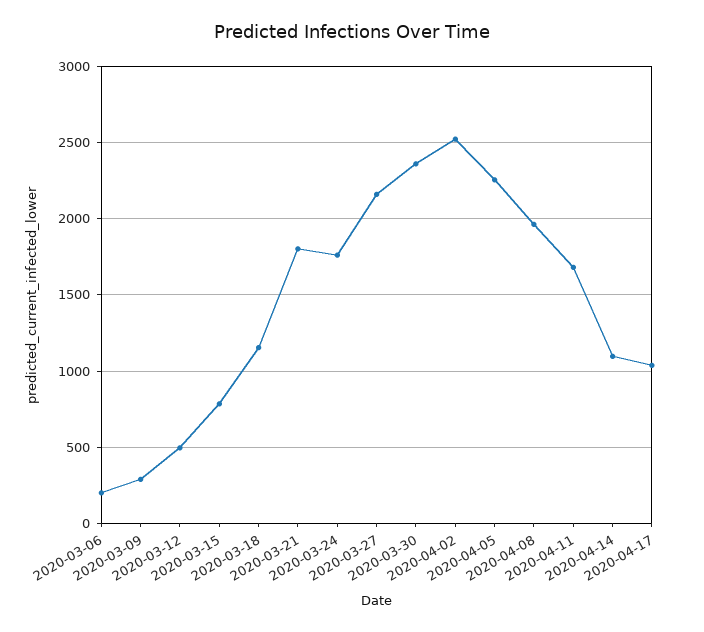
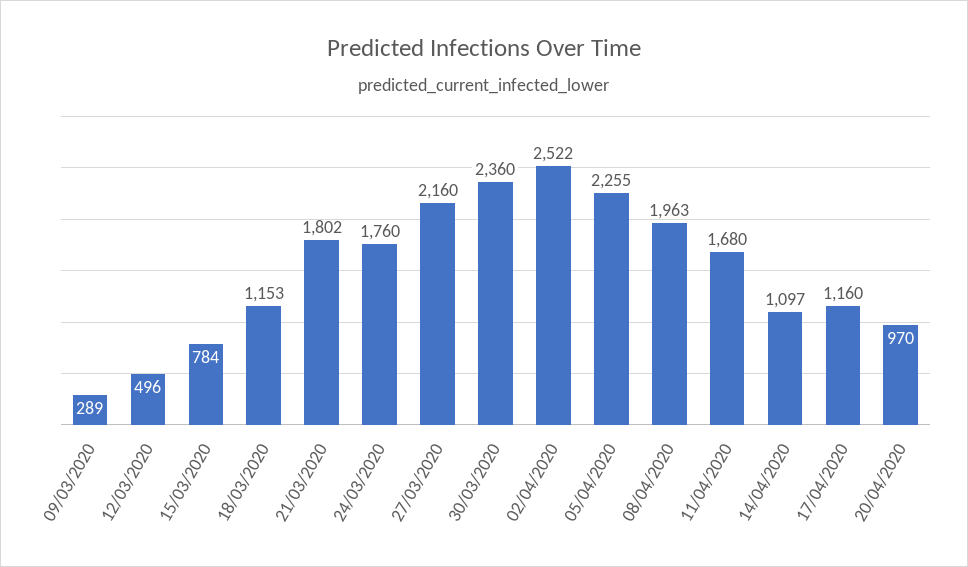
2020-03-06: 200 -> none
2020-04-17: 1050 -> 1160
20/04/2020: none -> 970

